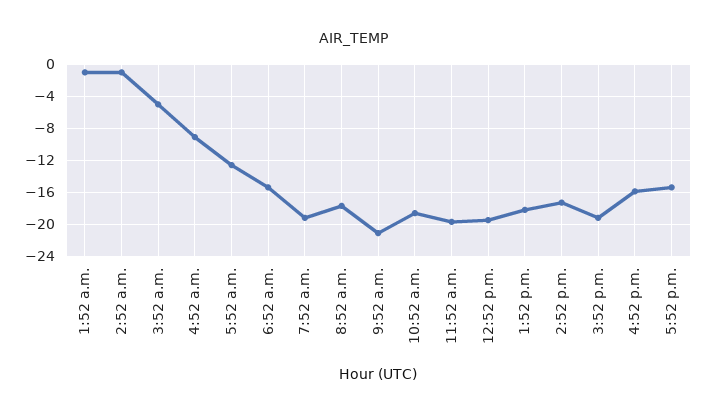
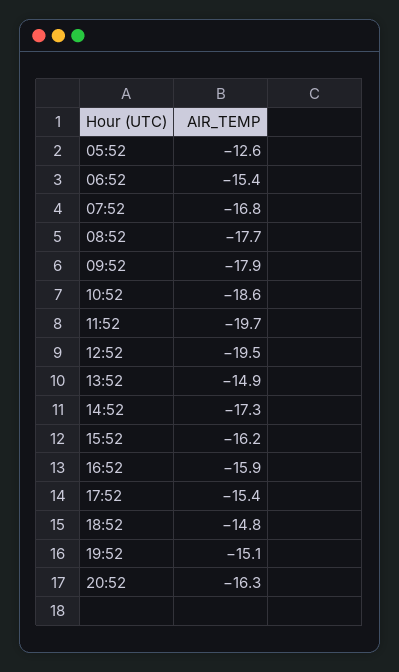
1:52 a.m.: -1 -> none
2:52 a.m.: -1 -> none
3:52 a.m.: -5 -> none
4:52 a.m.: -9 -> none
7:52 a.m.: -19 -> -16.8
9:52 a.m.: -21 -> -17.9
1:52 p.m.: -18 -> -14.9
3:52 p.m.: -19 -> -16.2
18:52: none -> -14.8
19:52: none -> -15.1
20:52: none -> -16.3

